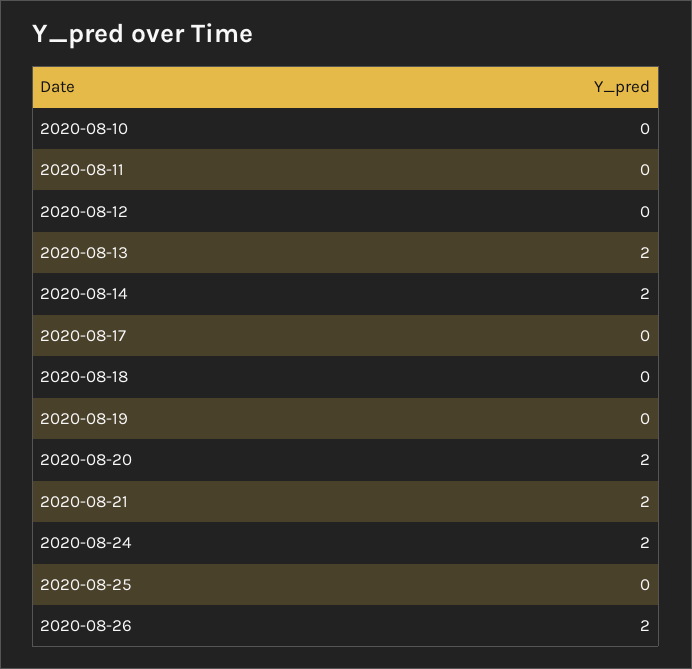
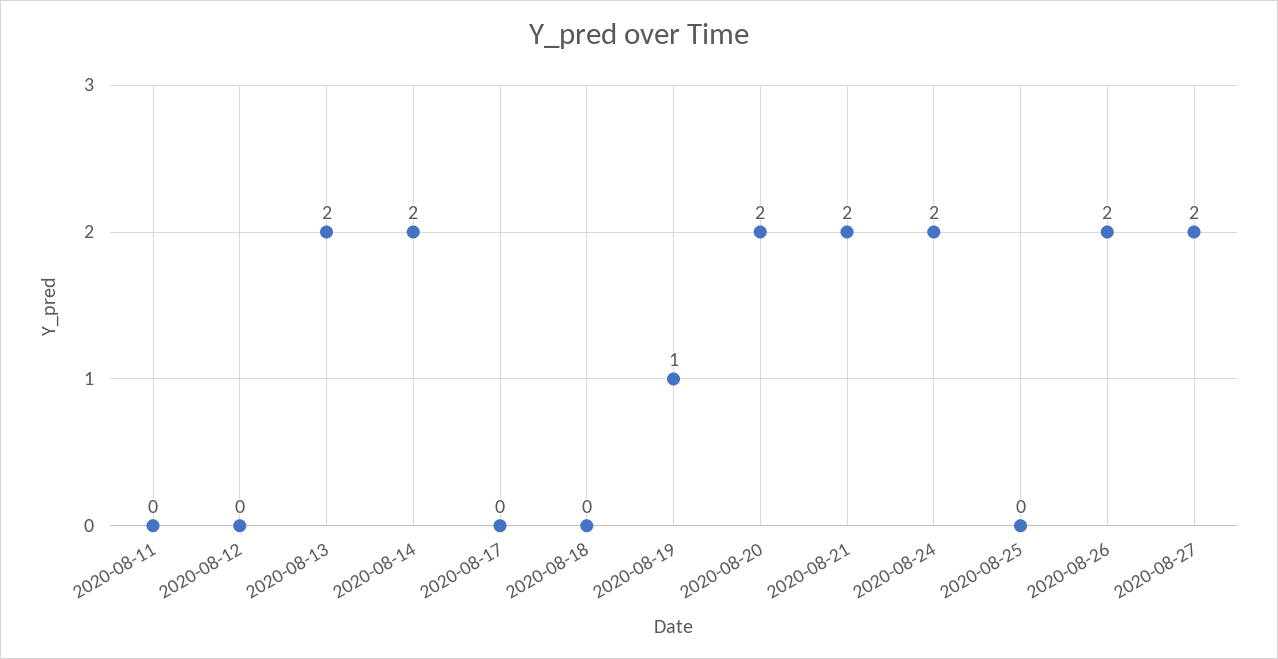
2020-08-10: 0 -> none
2020-08-19: 0 -> 1
2020-08-27: none -> 2

